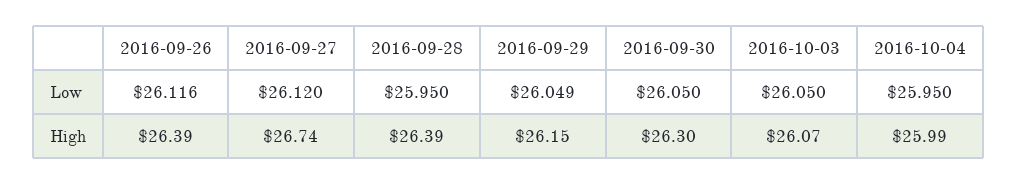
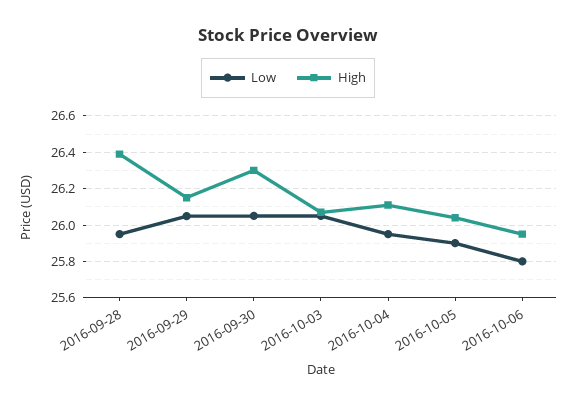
Low, 2016-09-26: 26.116 -> none
Low, 2016-09-27: 26.12 -> none
High, 2016-09-26: 26.39 -> none
High, 2016-09-27: 26.74 -> none
High, 2016-10-04: 25.99 -> 26.1
Low, 2016-10-05: none -> 25.9
High, 2016-10-05: none -> 26.05
Low, 2016-10-06: none -> 25.8
High, 2016-10-06: none -> 25.95

